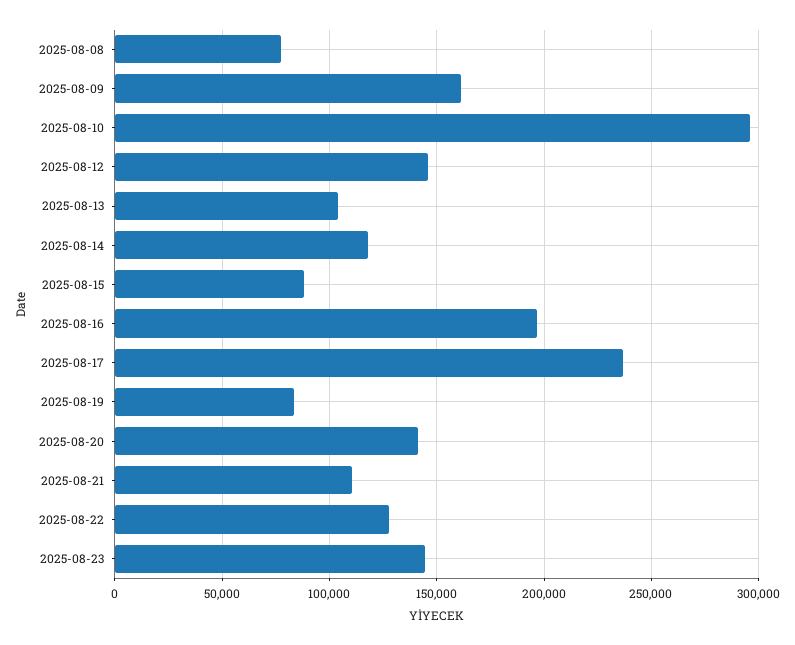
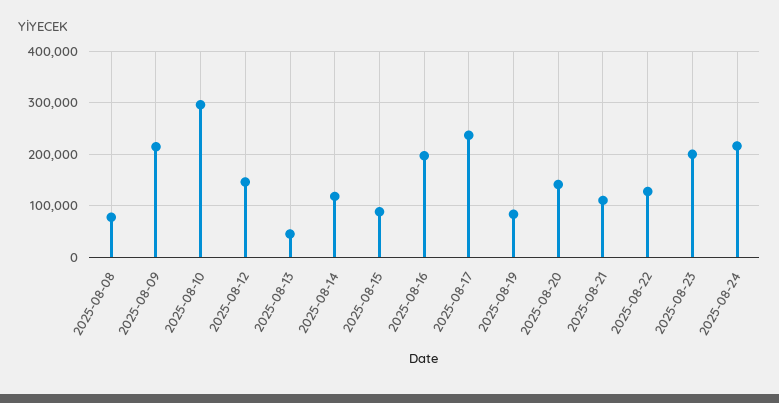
2025-08-09: 160000 -> 220000
2025-08-13: 105000 -> 40000
2025-08-23: 145000 -> 200000
2025-08-24: none -> 220000

